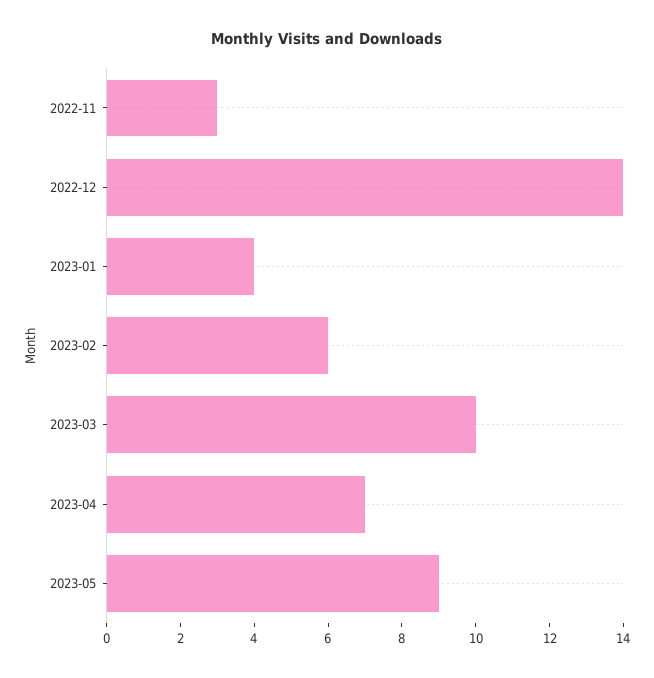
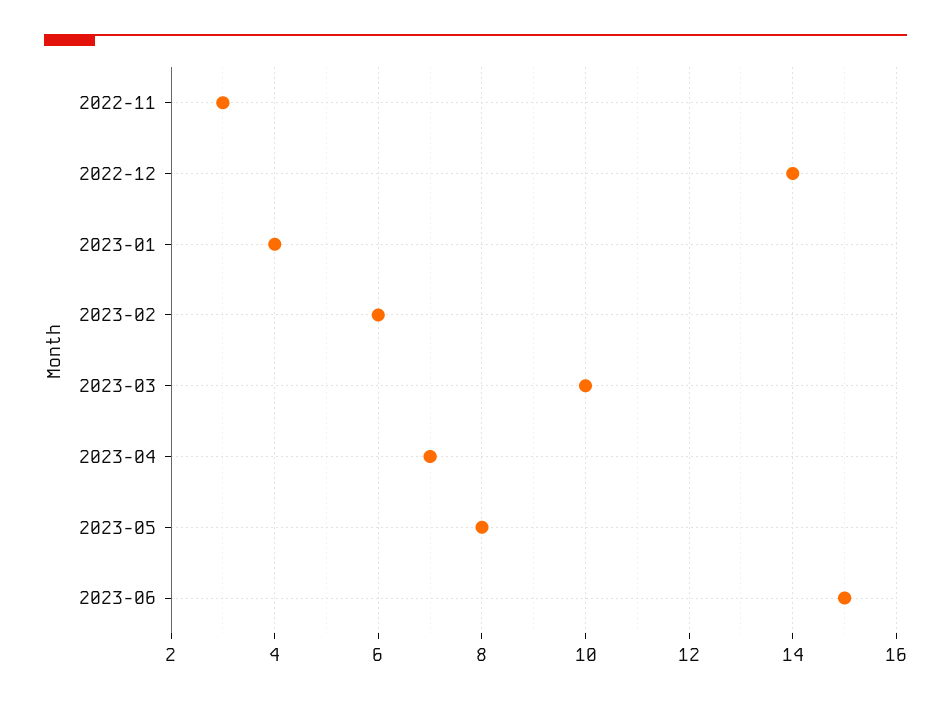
2023-05: 9 -> 8
2023-06: none -> 15

